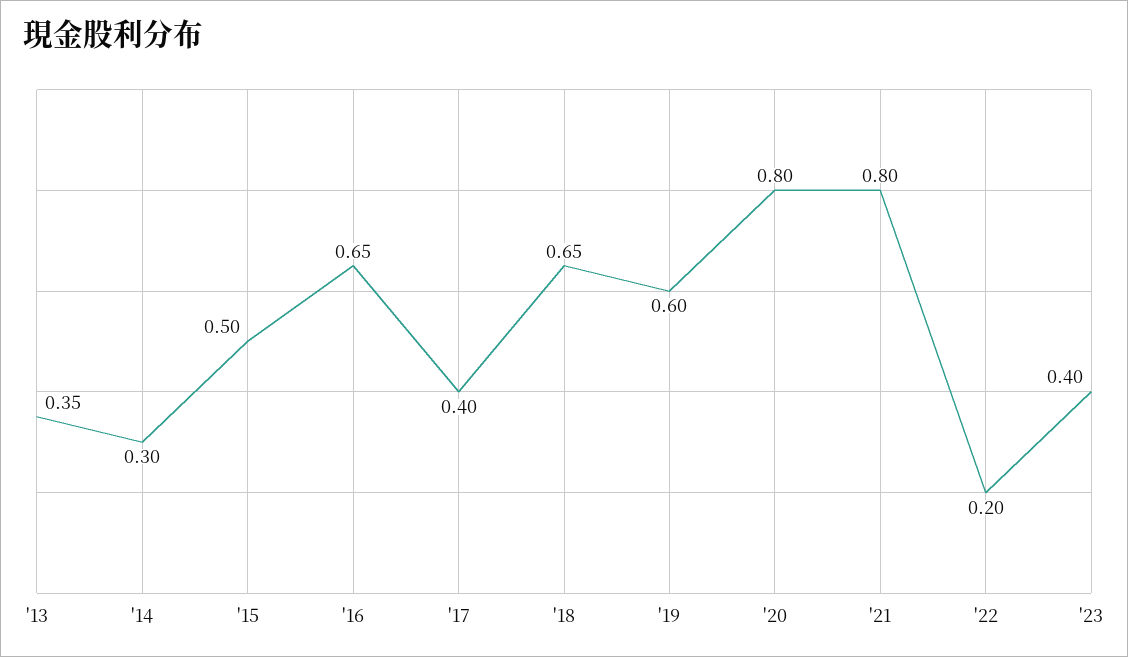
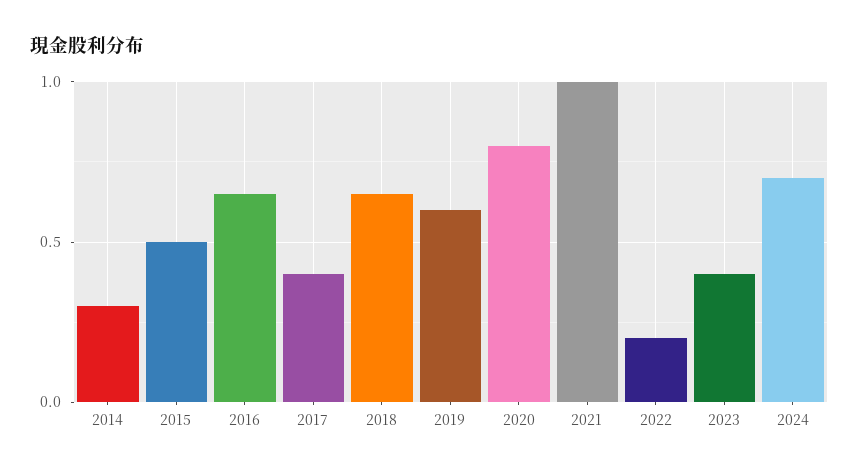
'13: 0.35 -> none
'21: 0.8 -> 1
2024: none -> 0.7

